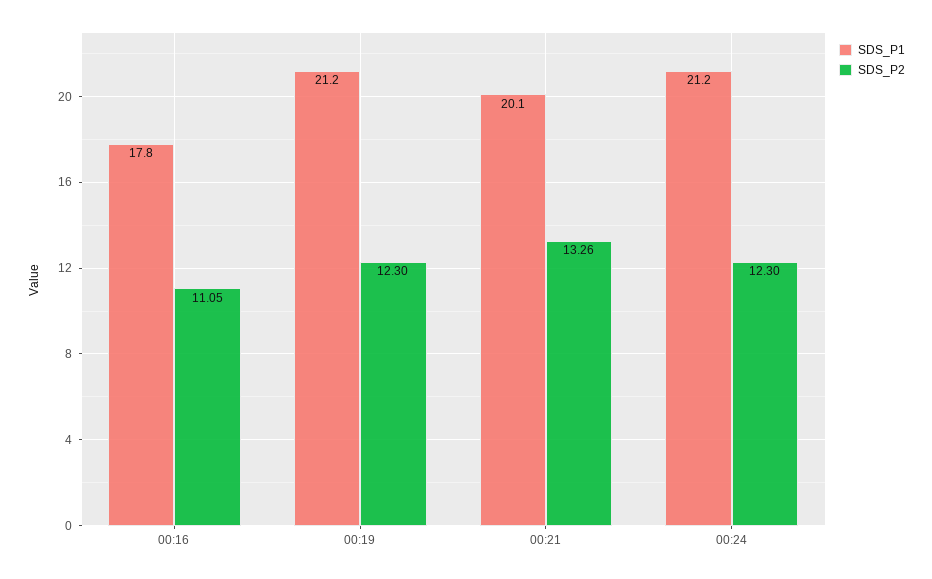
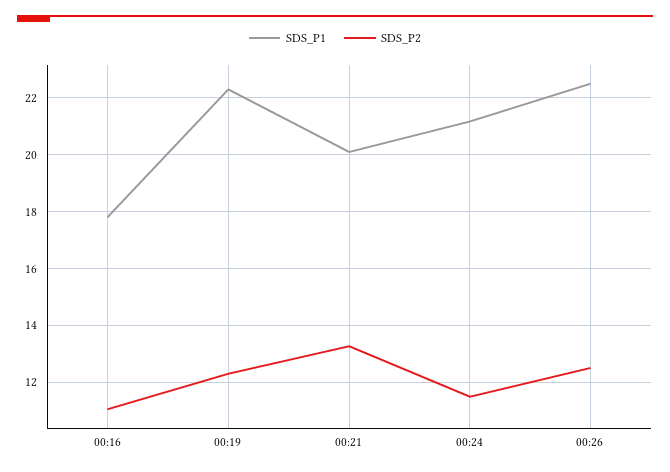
SDS_P1, 00:19: 21.2 -> 22.25
SDS_P2, 00:24: 12.3 -> 11.5
SDS_P1, 00:26: none -> 22.5
SDS_P2, 00:26: none -> 12.5

